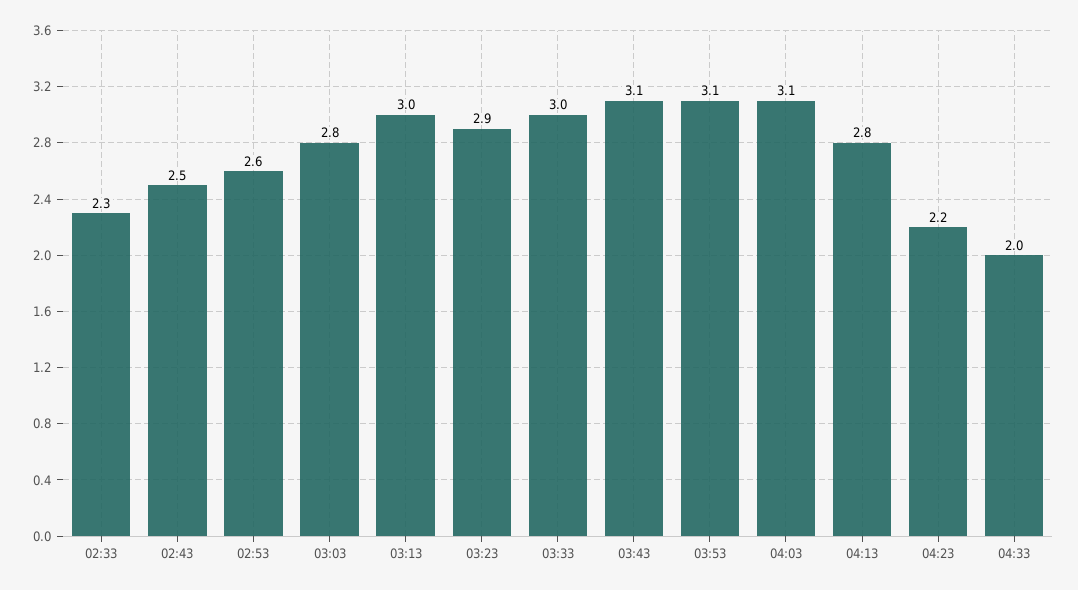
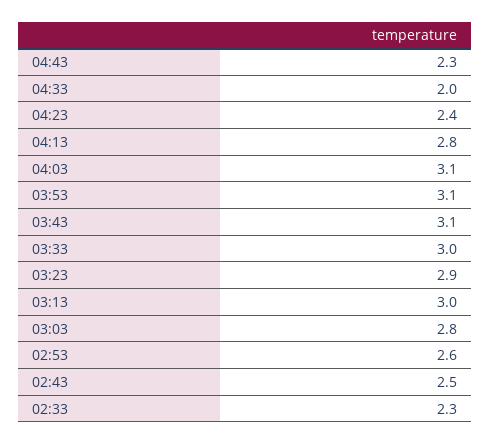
04:23: 2.2 -> 2.4
04:43: none -> 2.3

